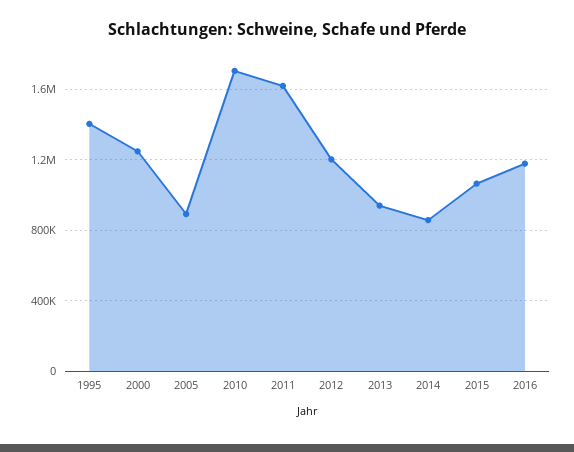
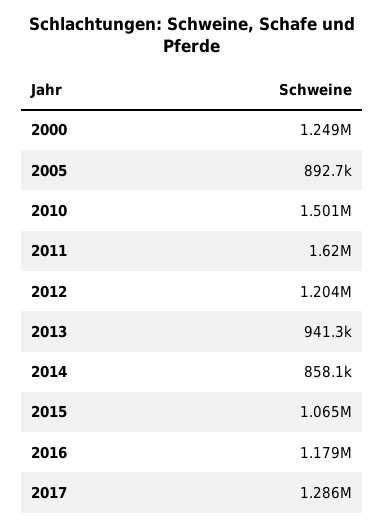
1995: 1400000 -> none
2010: 1700000 -> 1501000
2017: none -> 1286000

